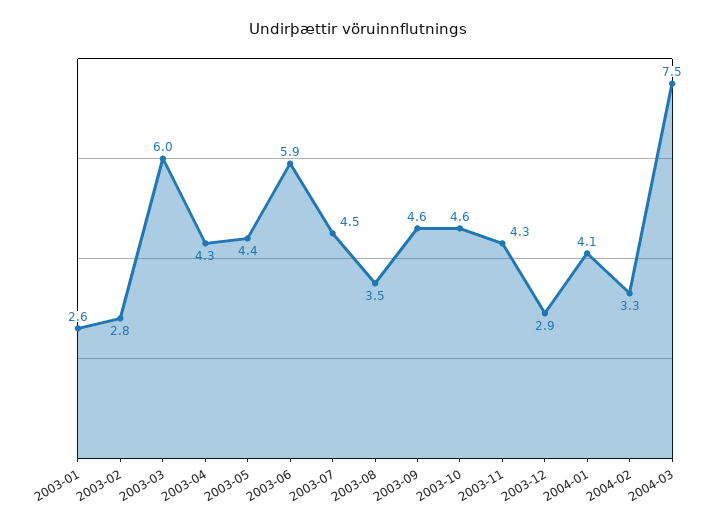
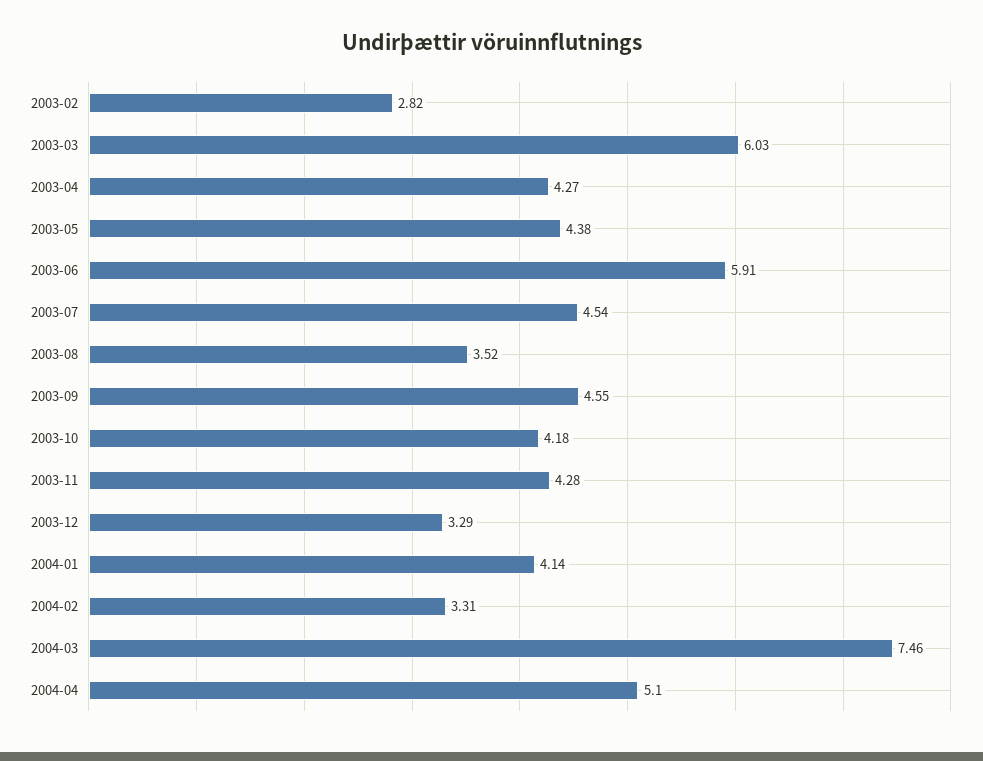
2003-01: 2.6 -> none
2003-10: 4.6 -> 4.18
2003-12: 2.9 -> 3.29
2004-04: none -> 5.1

